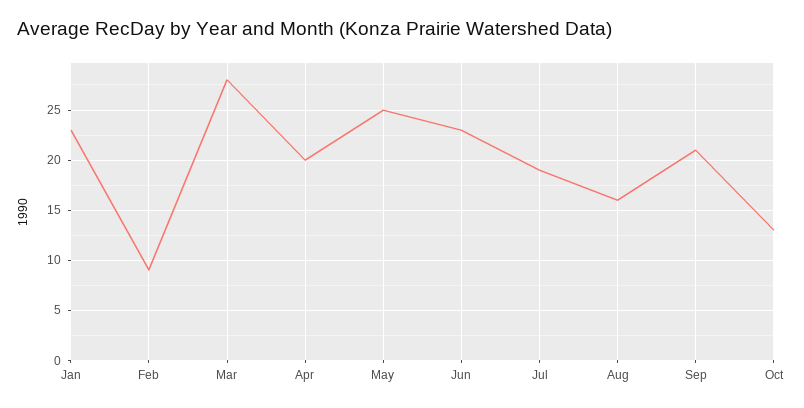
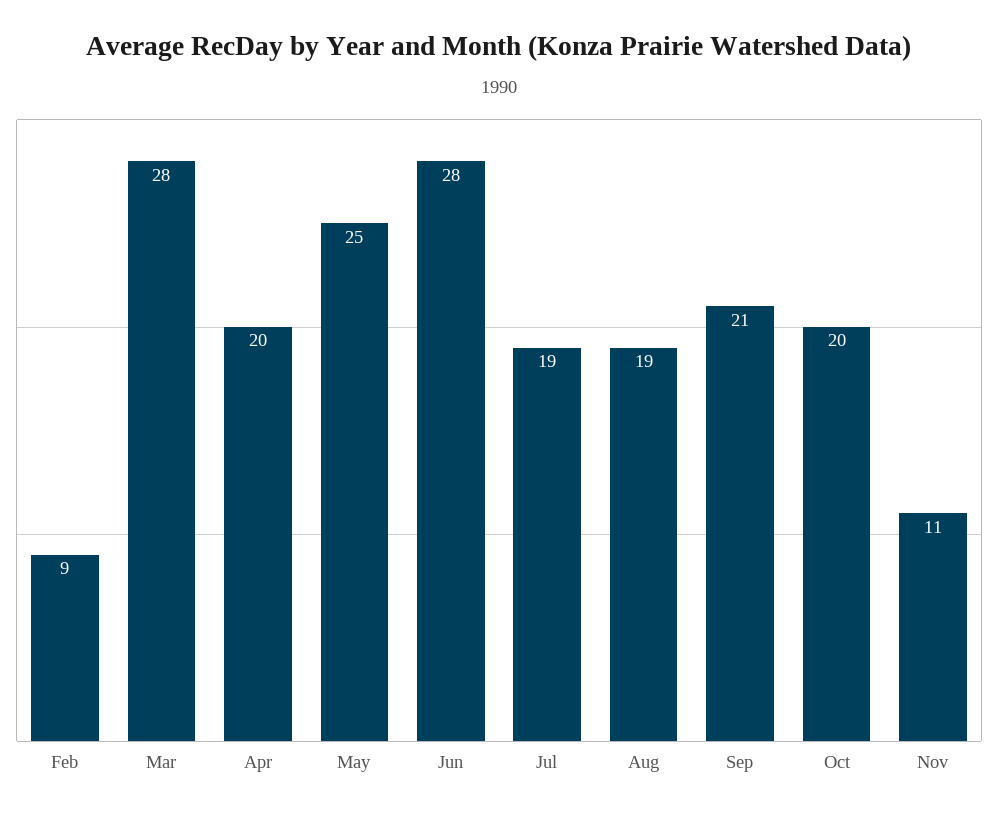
Jan: 23 -> none
Jun: 23 -> 28
Aug: 16 -> 19
Oct: 13 -> 20
Nov: none -> 11

